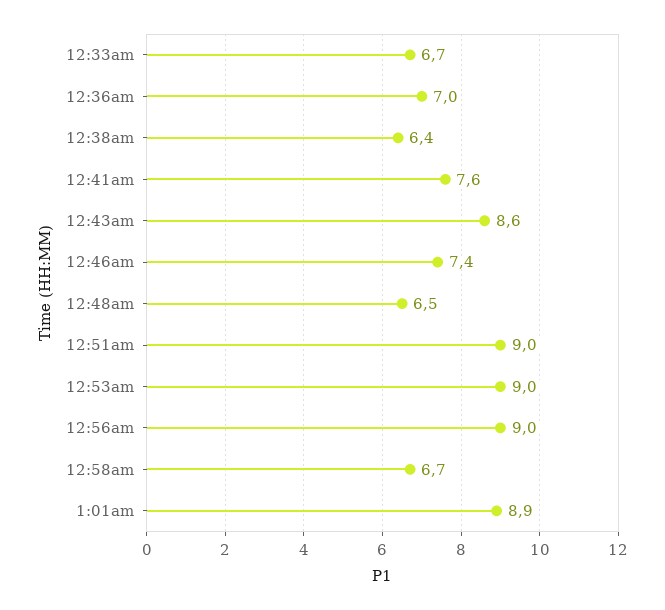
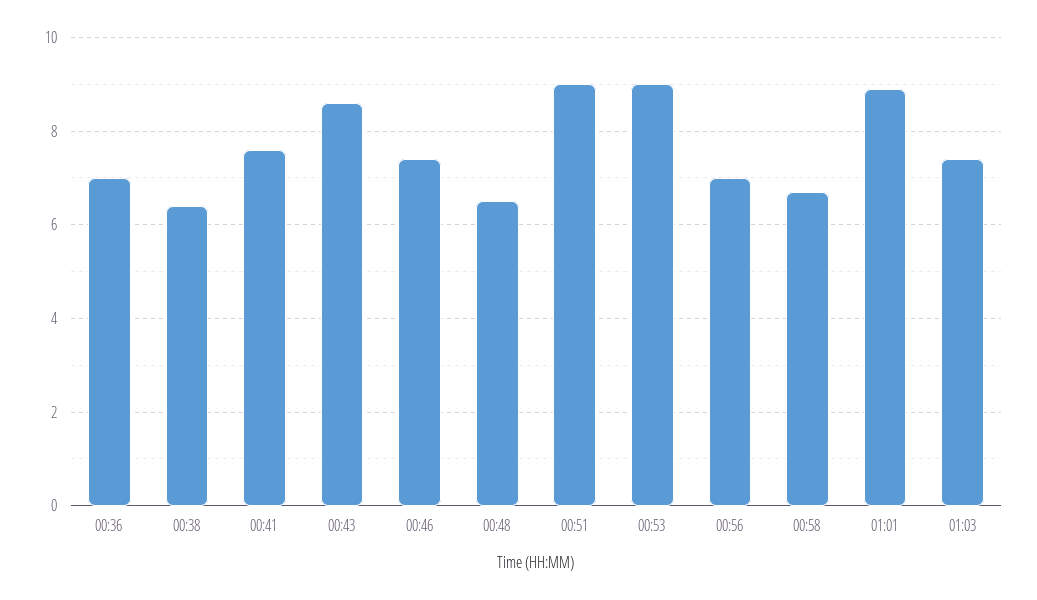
12:33am: 6.7 -> none
12:56am: 9 -> 7
01:03: none -> 7.5

